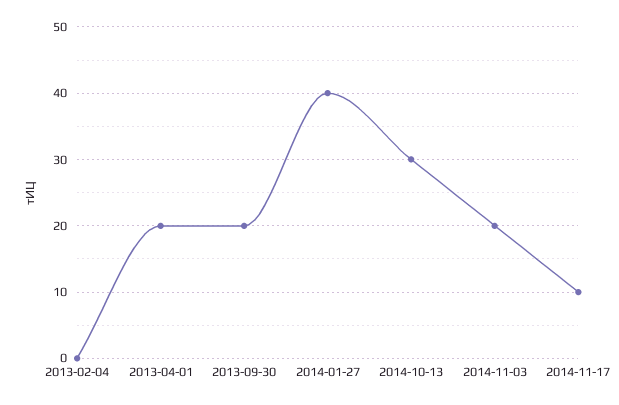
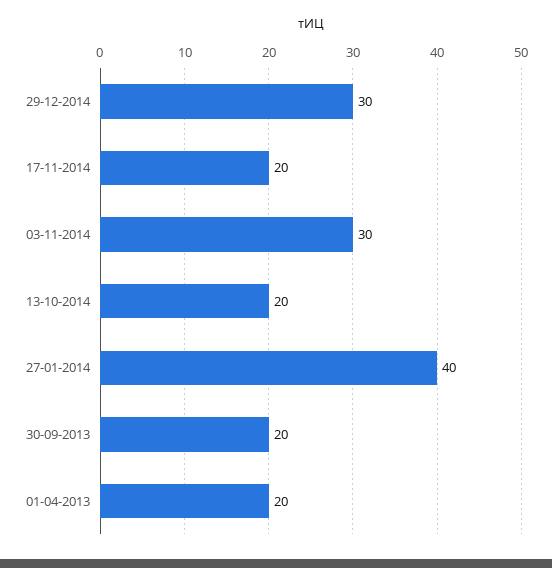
2013-02-04: 0 -> none
2014-10-13: 30 -> 20
2014-11-03: 20 -> 30
2014-11-17: 10 -> 20
29-12-2014: none -> 30

